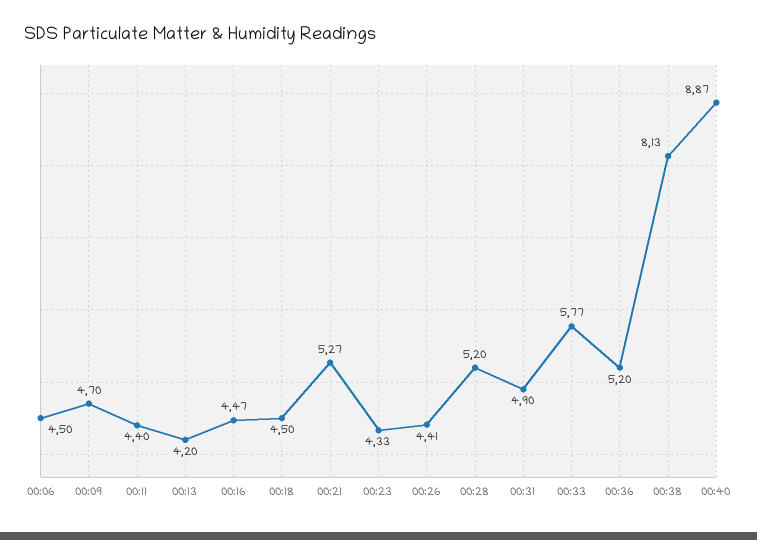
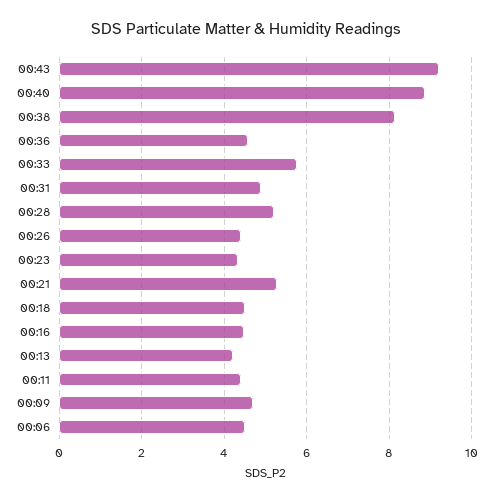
00:36: 5.2 -> 4.6
00:43: none -> 9.2

